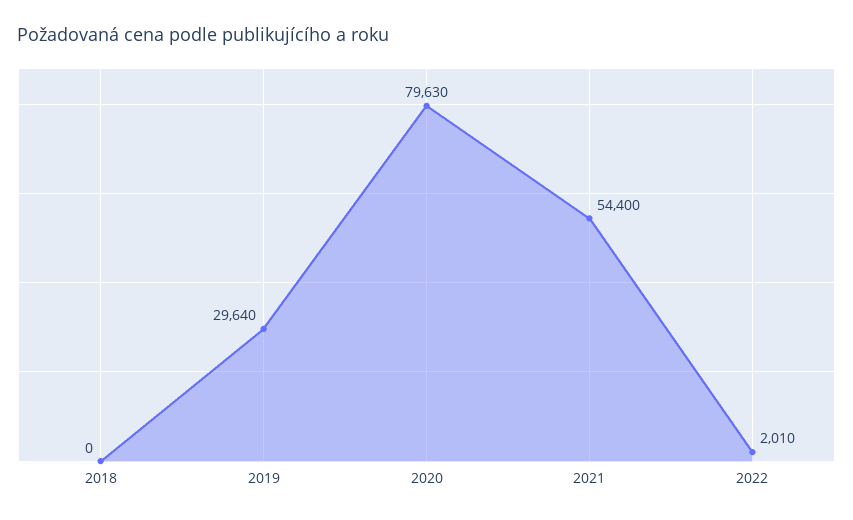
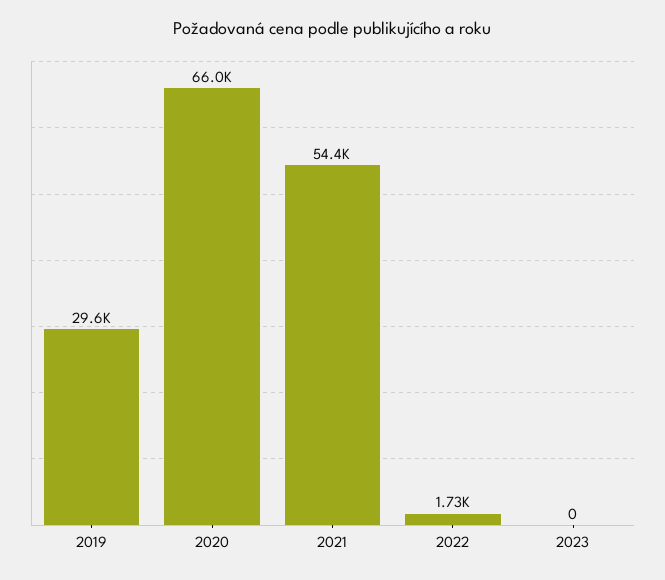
2018: 0 -> none
2020: 79630 -> 66000
2022: 2010 -> 1730
2023: none -> 0

